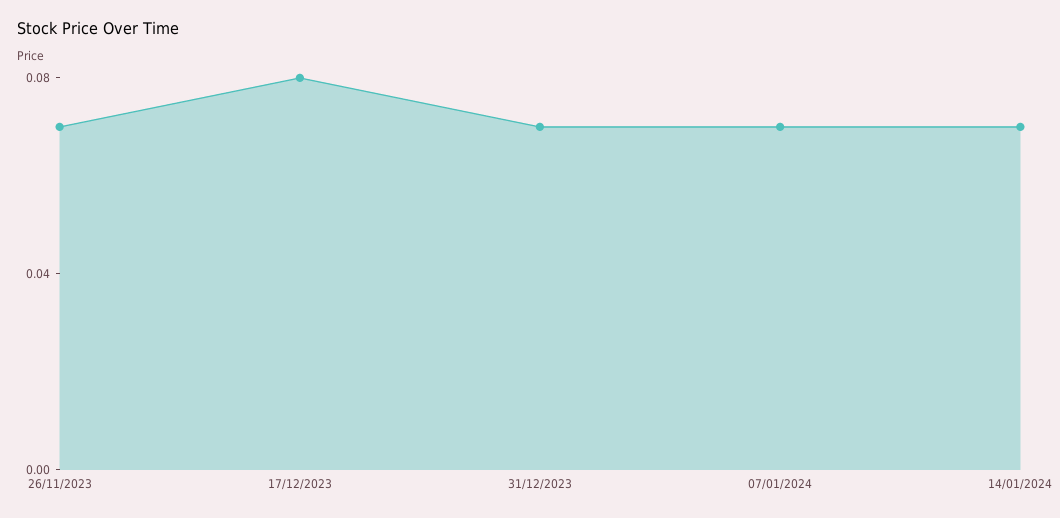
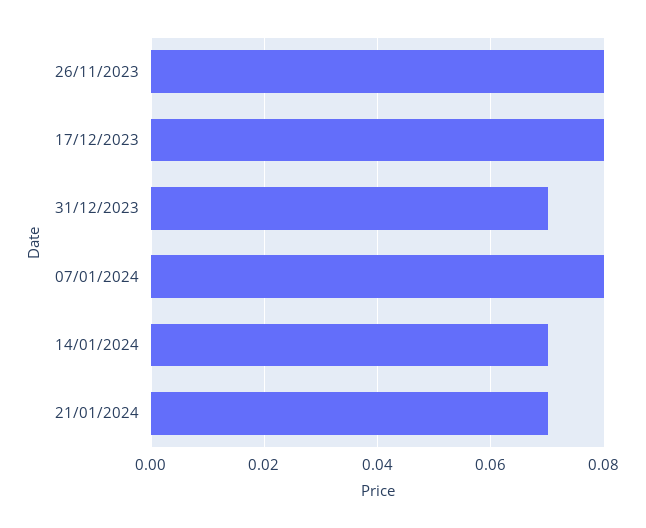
26/11/2023: 0.07 -> 0.08
07/01/2024: 0.07 -> 0.08
21/01/2024: none -> 0.07

